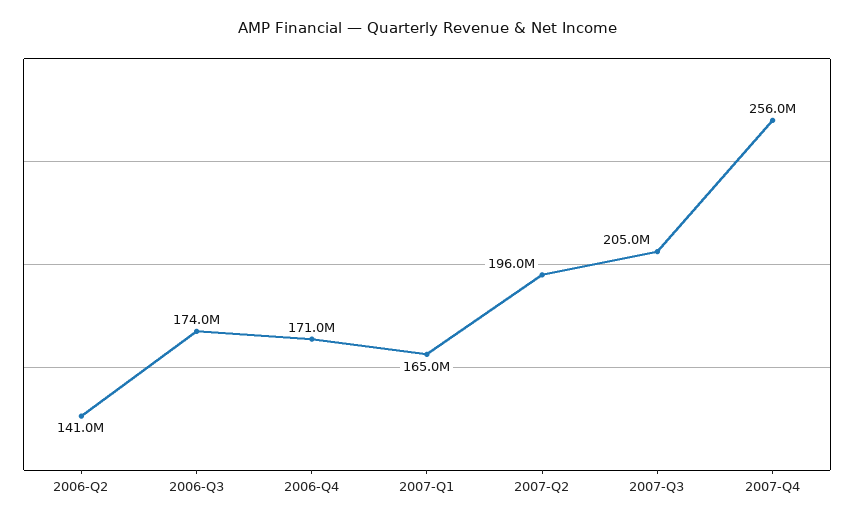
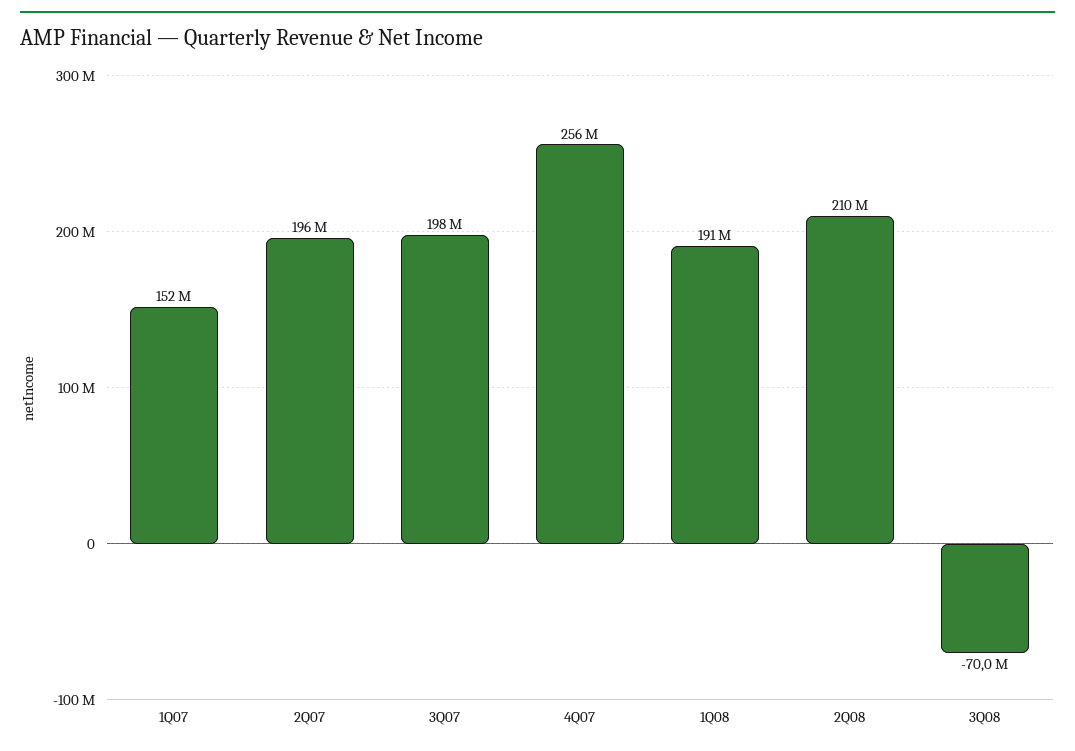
2006-Q2: 141000000 -> none
2006-Q3: 174000000 -> none
2006-Q4: 171000000 -> none
2007-Q1: 165000000 -> 152000000
2007-Q3: 205000000 -> 198000000
1Q08: none -> 191000000
2Q08: none -> 210000000
3Q08: none -> -70000000

